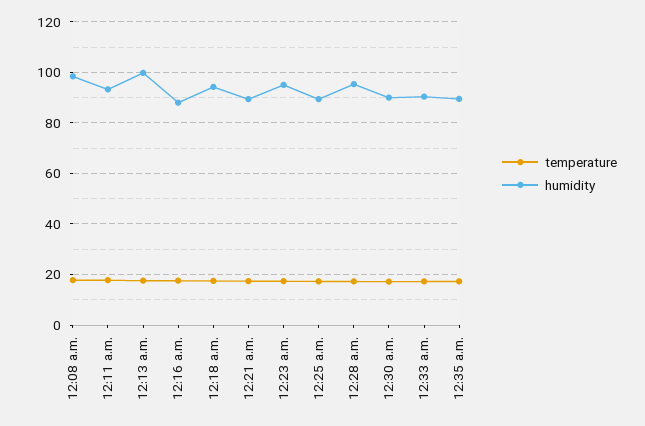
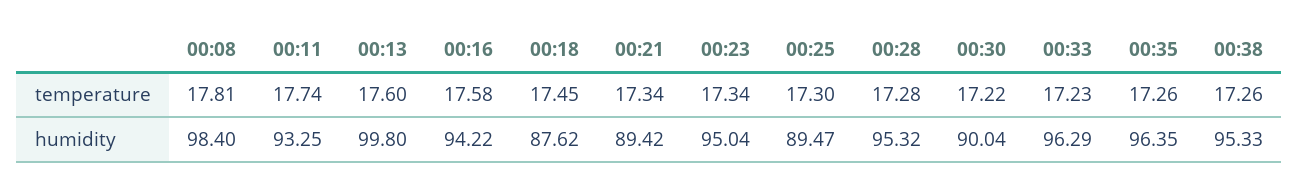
humidity, 12:16 a.m.: 87.5 -> 94.22
humidity, 12:18 a.m.: 95 -> 87.62
humidity, 12:33 a.m.: 90 -> 96.29
humidity, 12:35 a.m.: 90 -> 96.35
temperature, 00:38: none -> 17.26
humidity, 00:38: none -> 95.33

